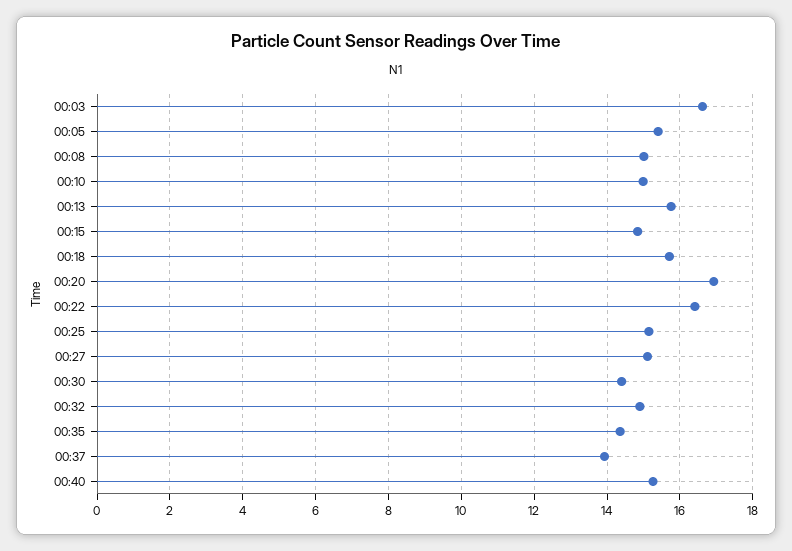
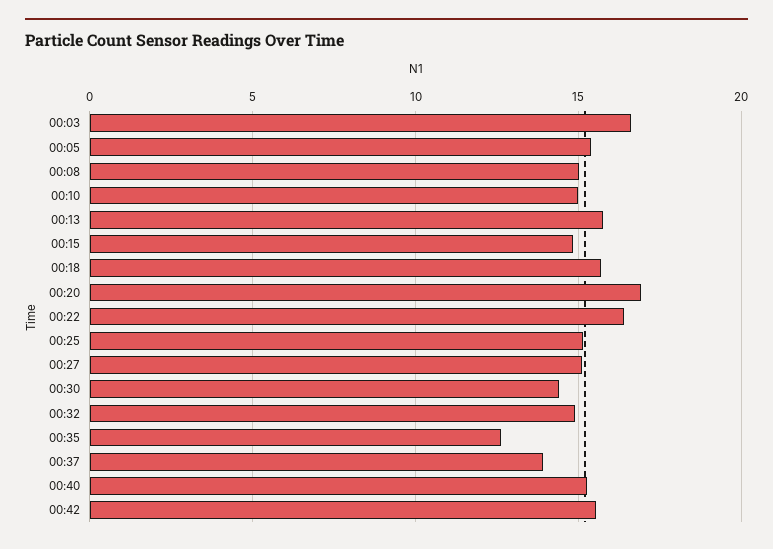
00:35: 14.4 -> 12.5
00:42: none -> 15.5

